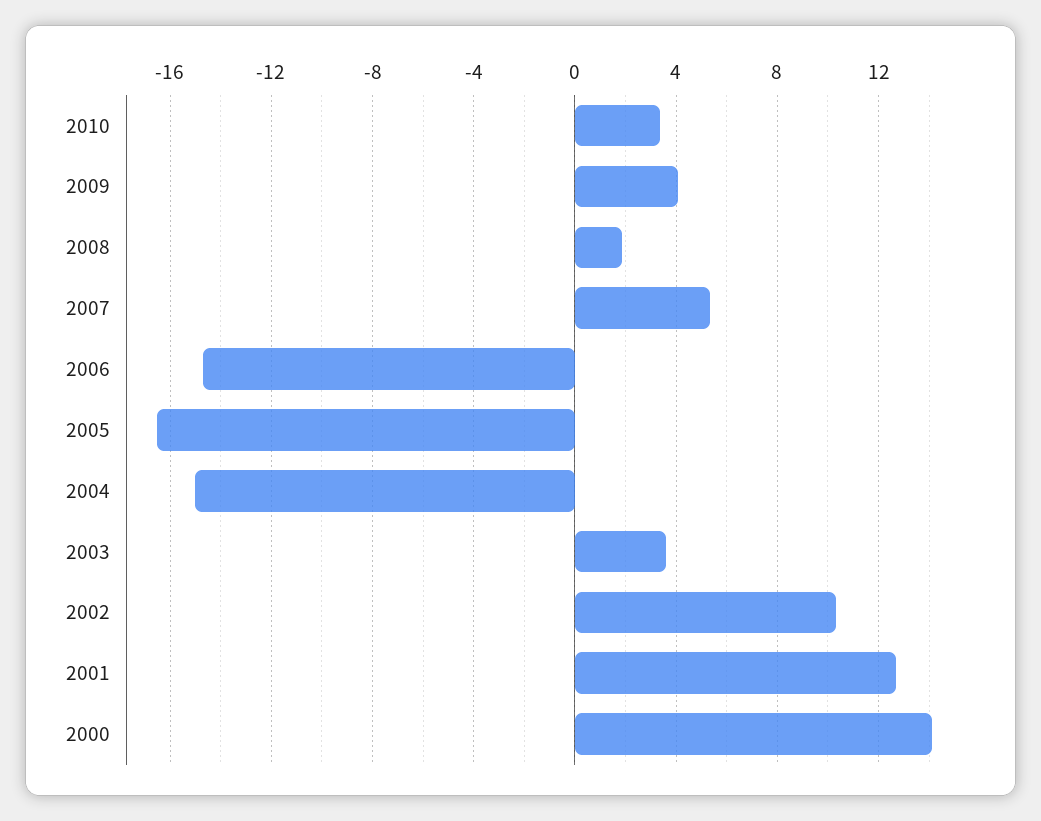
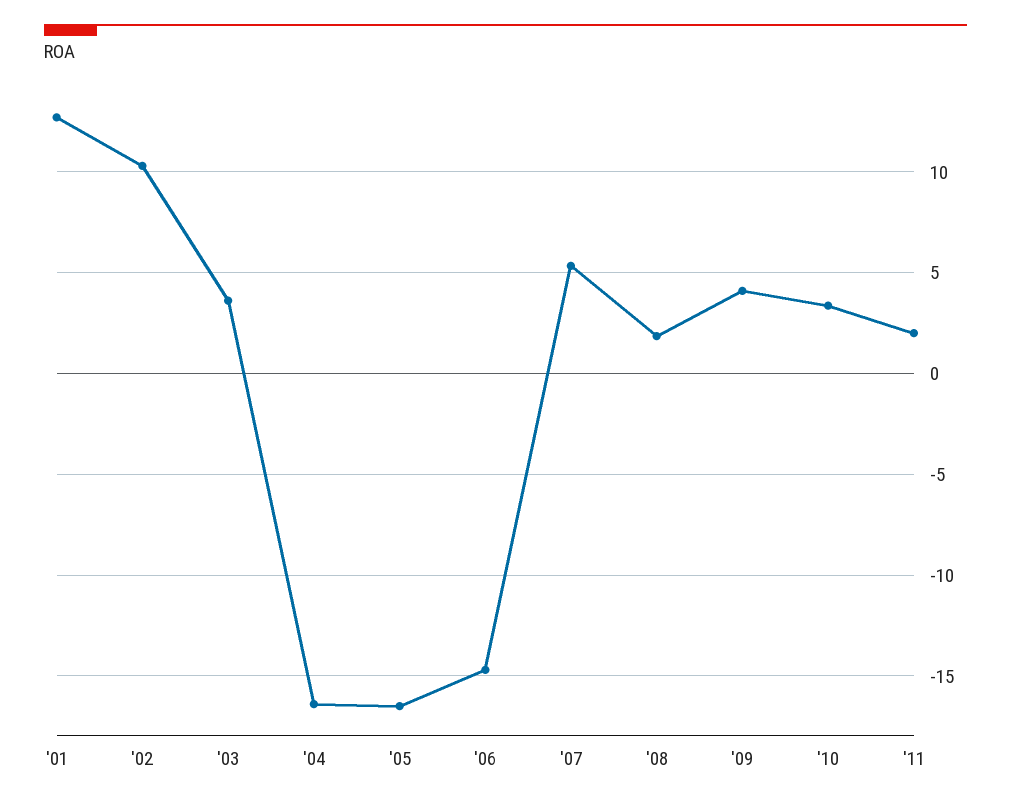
2004: -15 -> -16.5
2000: 14 -> none
'11: none -> 2

